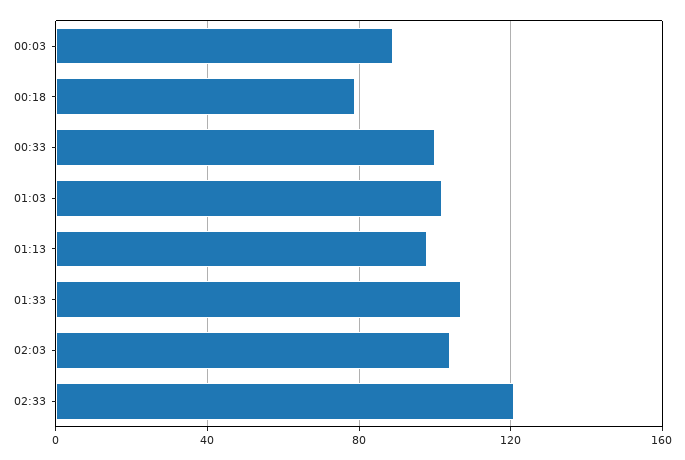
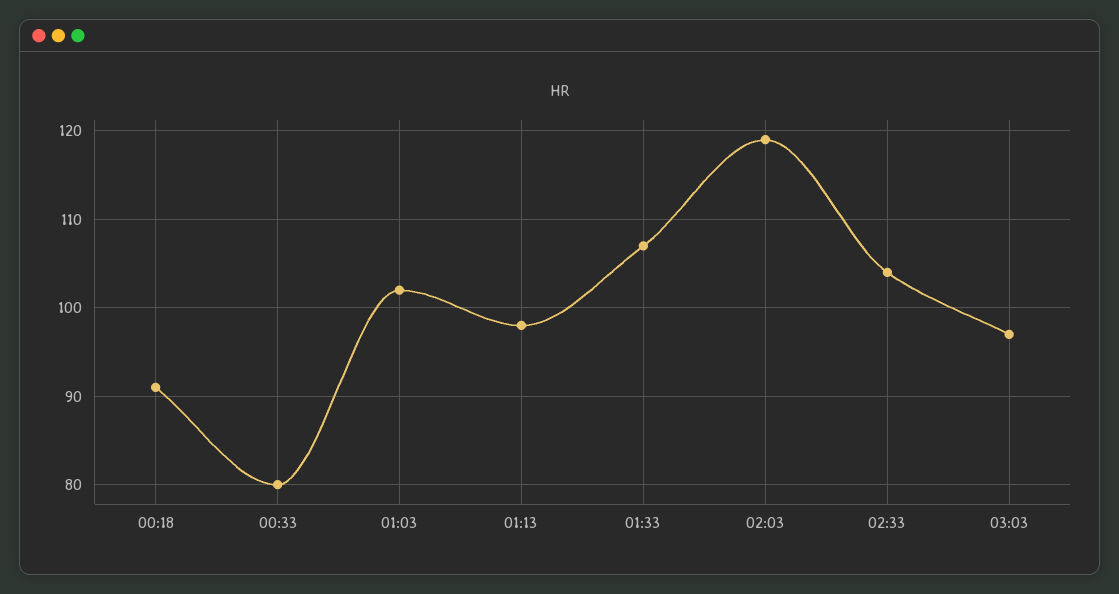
00:03: 90 -> none
00:18: 80 -> 91
00:33: 100 -> 80
02:03: 105 -> 119
02:33: 120 -> 104
03:03: none -> 97

